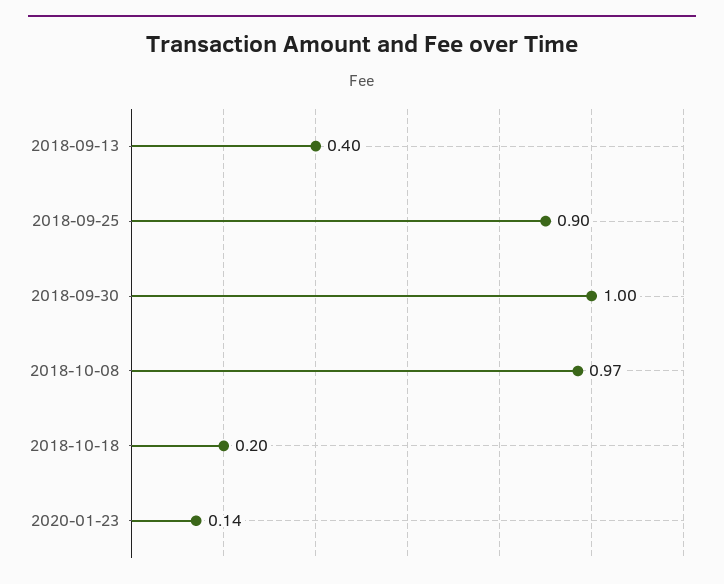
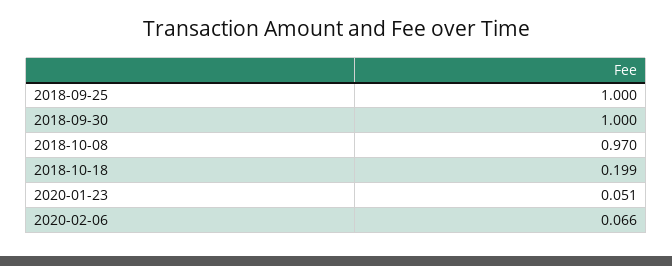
2018-09-13: 0.4 -> none
2018-09-25: 0.9 -> 1
2018-10-18: 0.2 -> 0.199
2020-01-23: 0.14 -> 0.051
2020-02-06: none -> 0.066

